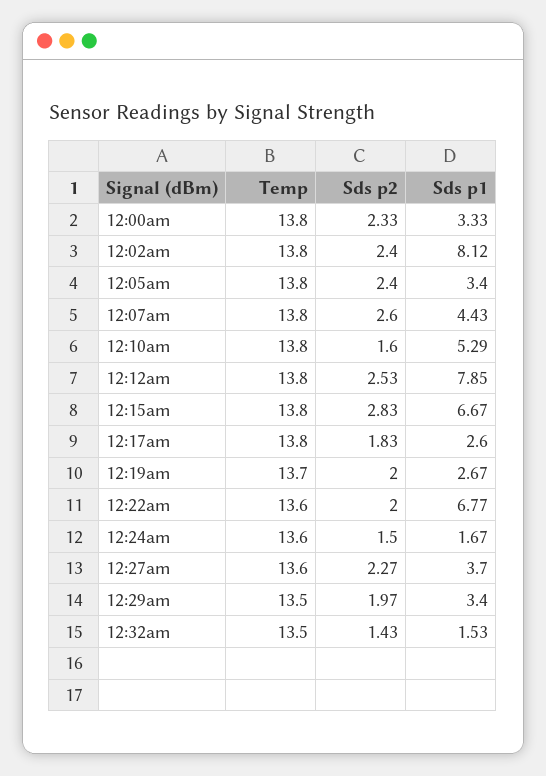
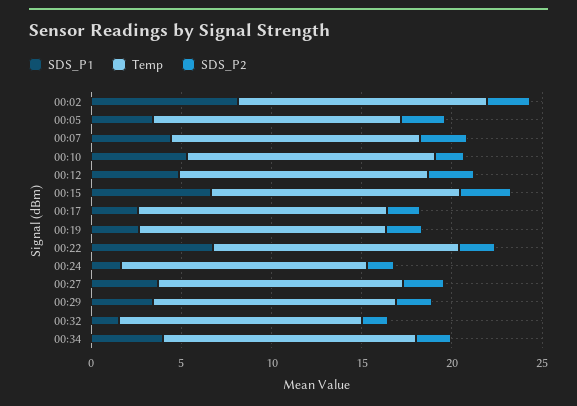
Temp, 12:00am: 13.8 -> none
Sds p2, 12:00am: 2.33 -> none
Sds p1, 12:00am: 3.33 -> none
Sds p1, 12:12am: 7.85 -> 5
Sds p1, 00:34: none -> 4
Temp, 00:34: none -> 14
Sds p2, 00:34: none -> 2

